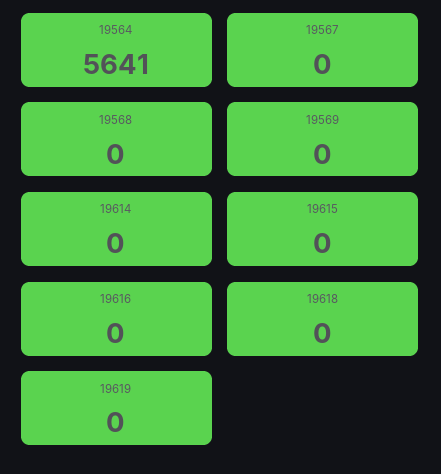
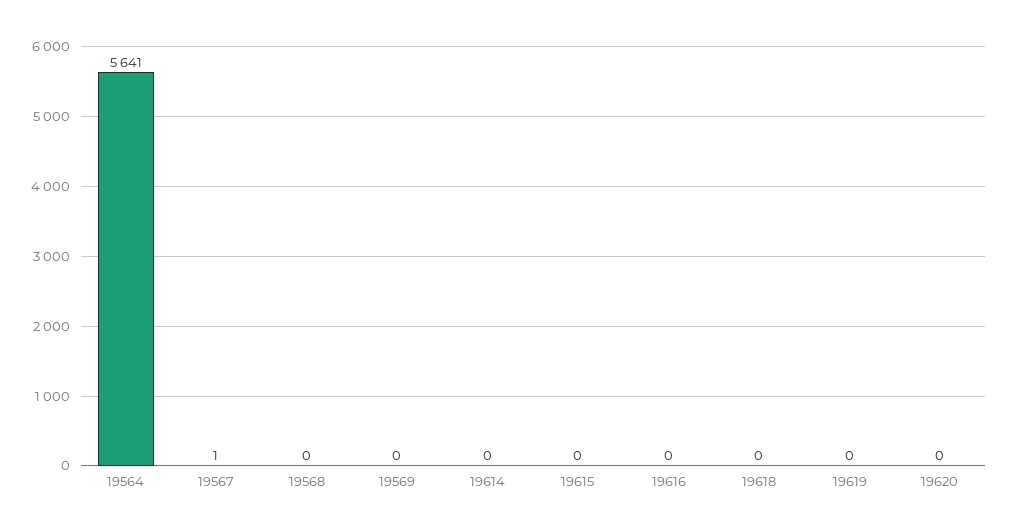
19567: 0 -> 1
19620: none -> 0

